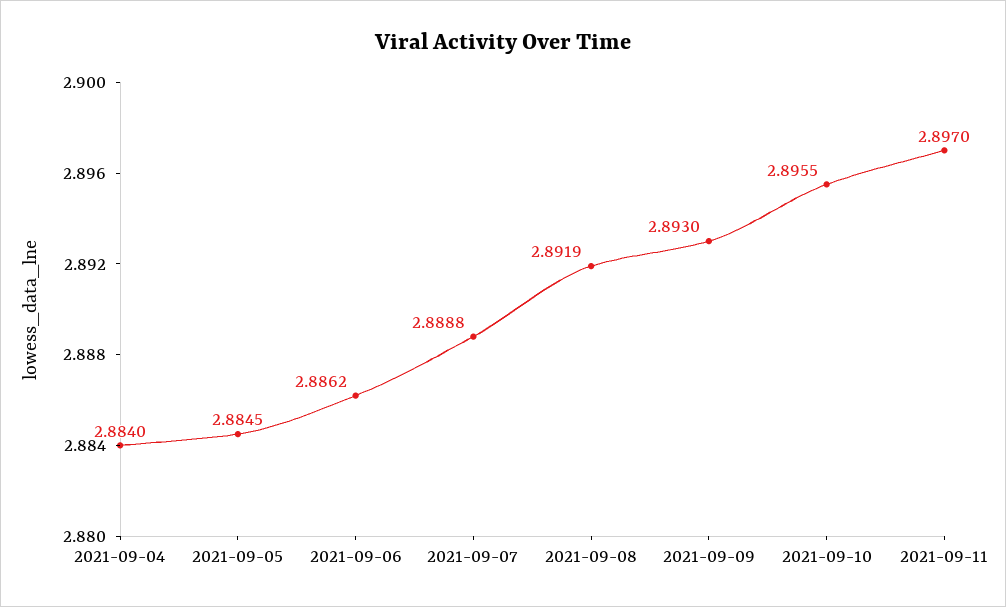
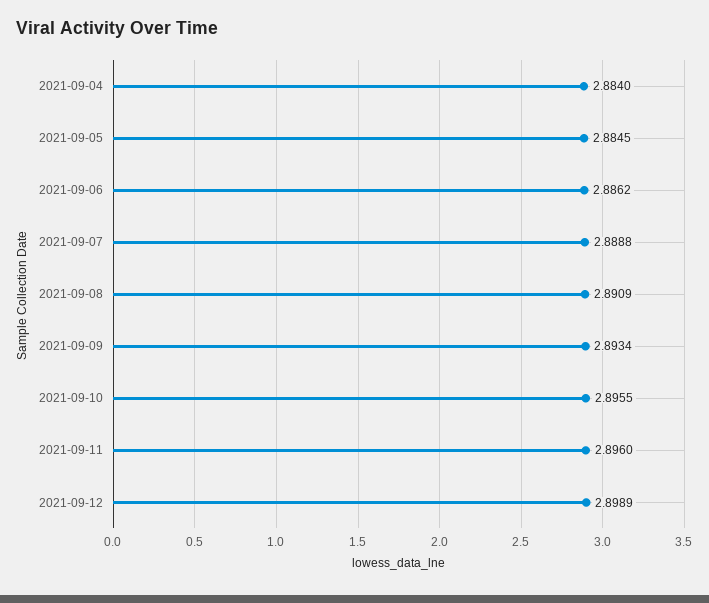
2021-09-08: 2.8919 -> 2.8909
2021-09-09: 2.893 -> 2.8934
2021-09-11: 2.897 -> 2.896
2021-09-12: none -> 2.8989

